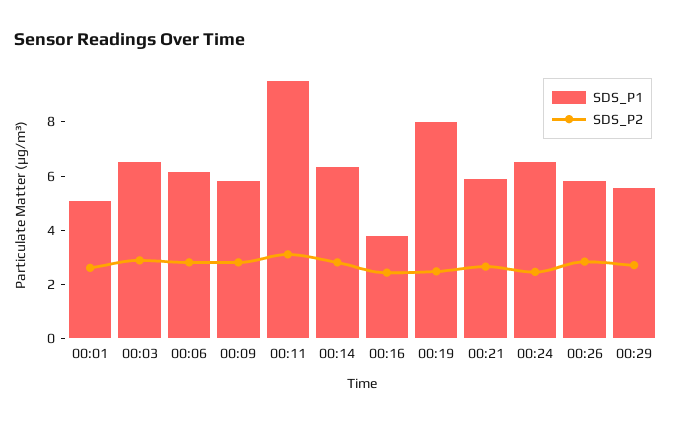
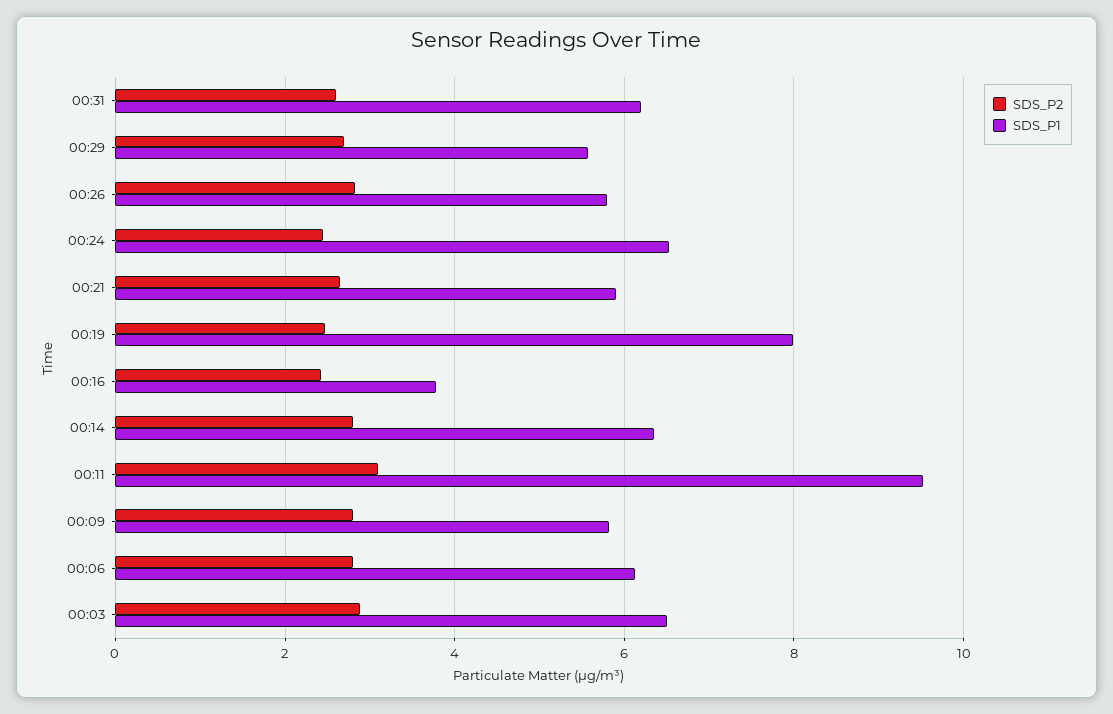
SDS_P1, 00:01: 5 -> none
SDS_P2, 00:01: 2.5 -> none
SDS_P2, 00:31: none -> 2.6
SDS_P1, 00:31: none -> 6.2

